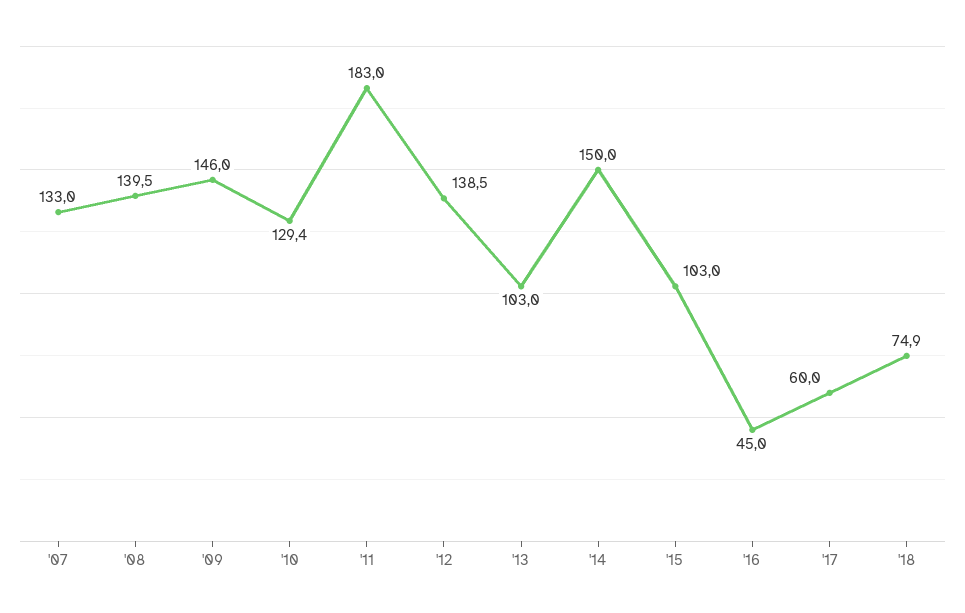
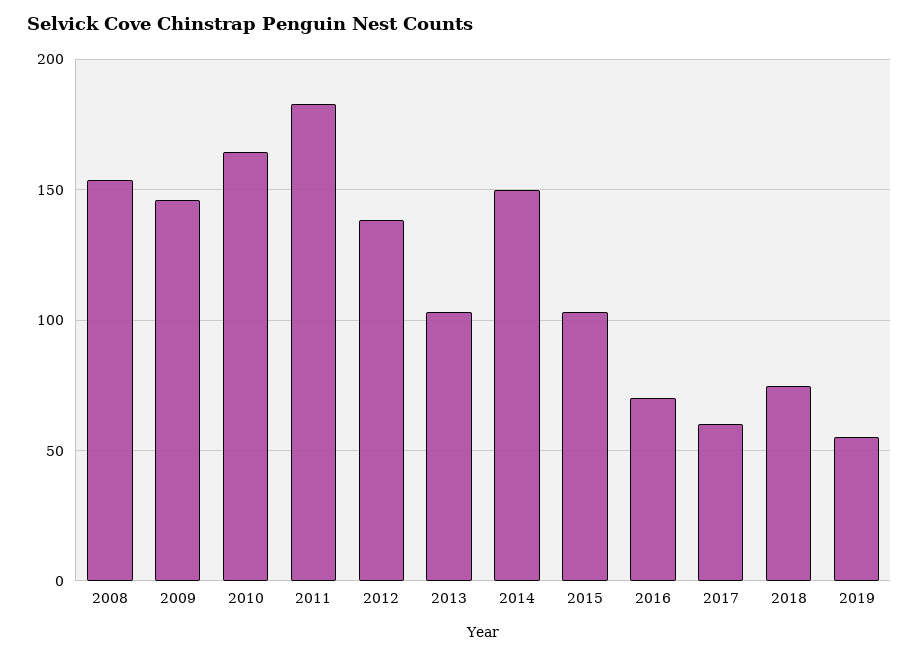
'07: 133 -> none
'08: 139.5 -> 155
'10: 129.4 -> 165
'16: 45 -> 70
2019: none -> 55

